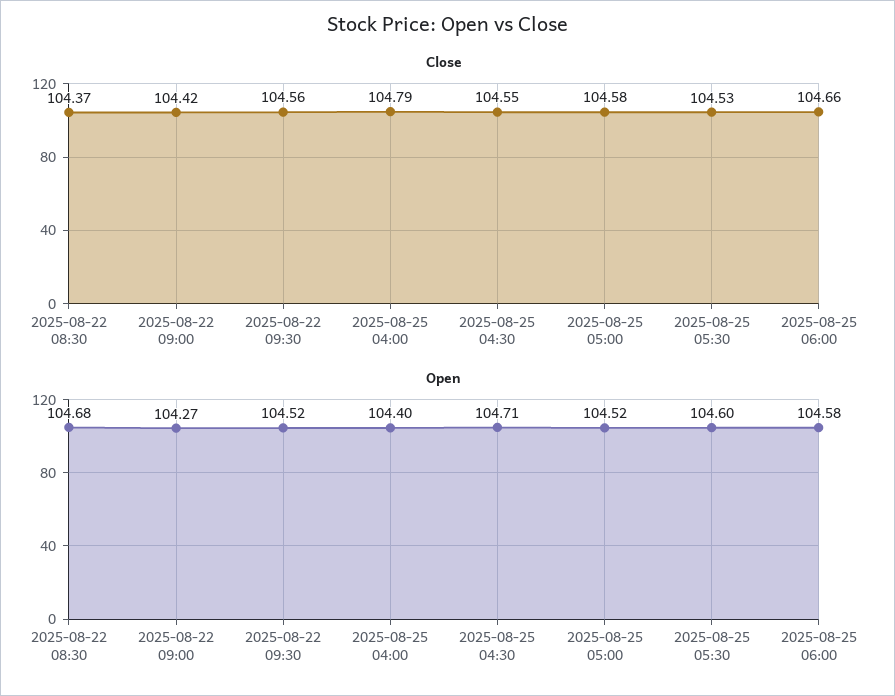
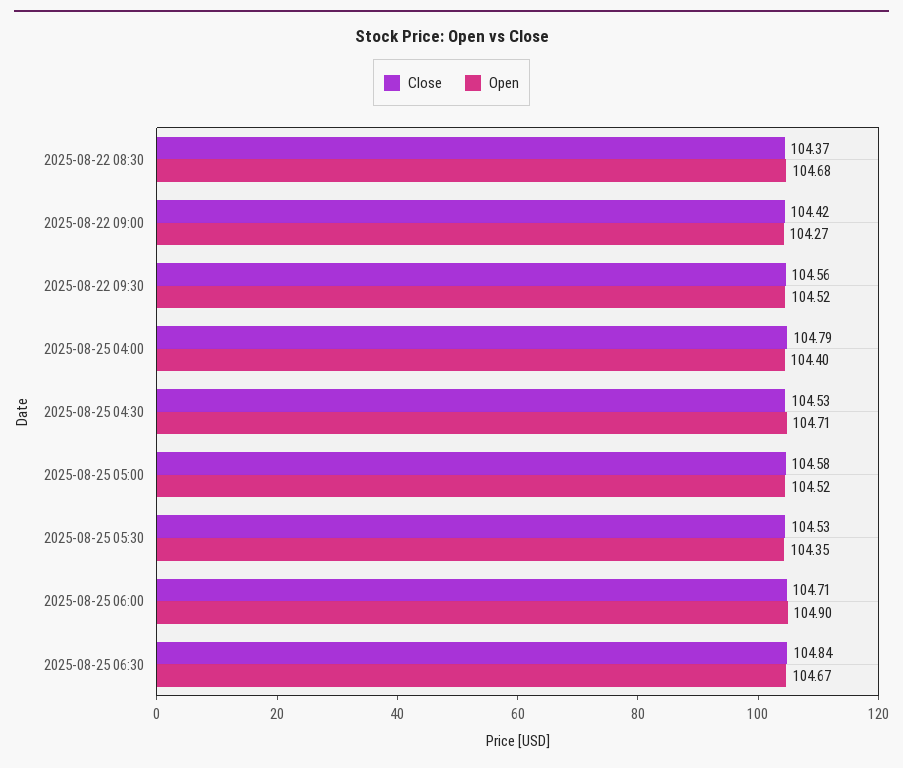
Close, 2025-08-25 04:30: 104.55 -> 104.53
Close, 2025-08-25 06:00: 104.66 -> 104.71
Open, 2025-08-25 05:30: 104.6 -> 104.35
Open, 2025-08-25 06:00: 104.58 -> 104.9
Close, 2025-08-25 06:30: none -> 104.84
Open, 2025-08-25 06:30: none -> 104.67

